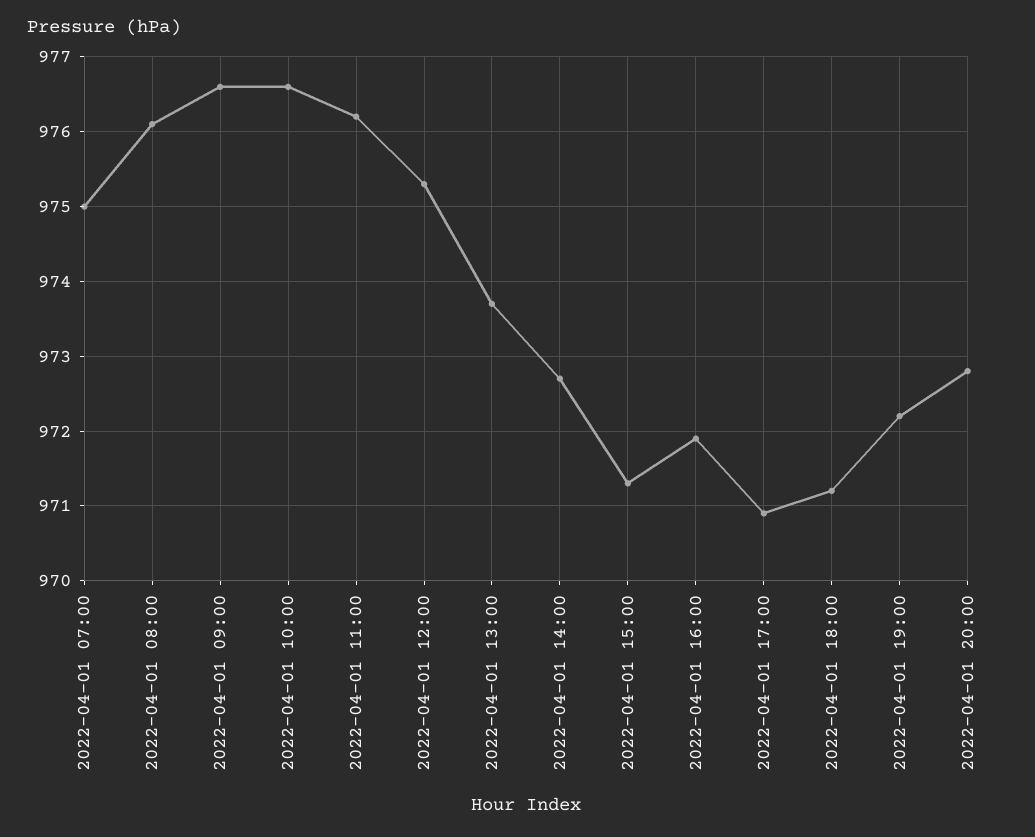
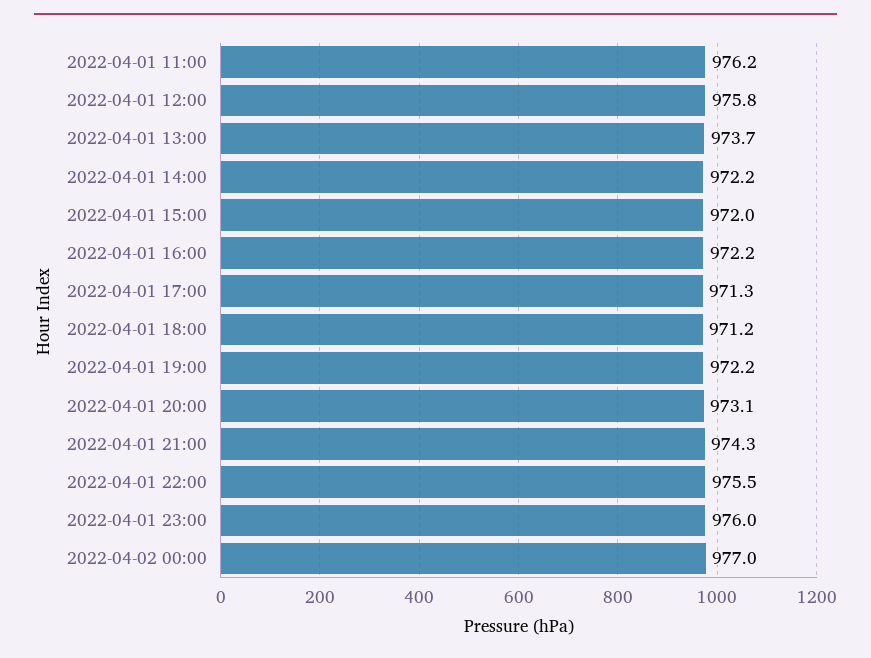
2022-04-01 07:00: 975 -> none
2022-04-01 08:00: 976.1 -> none
2022-04-01 09:00: 976.6 -> none
2022-04-01 10:00: 976.6 -> none
2022-04-01 12:00: 975.3 -> 975.8
2022-04-01 14:00: 972.7 -> 972.2
2022-04-01 15:00: 971.3 -> 972
2022-04-01 16:00: 971.9 -> 972.2
2022-04-01 17:00: 970.9 -> 971.3
2022-04-01 20:00: 972.8 -> 973.1
2022-04-01 21:00: none -> 974.3
2022-04-01 22:00: none -> 975.5
2022-04-01 23:00: none -> 976
2022-04-02 00:00: none -> 977

